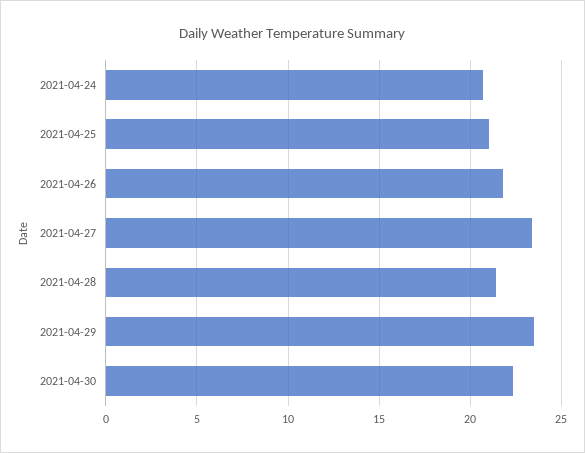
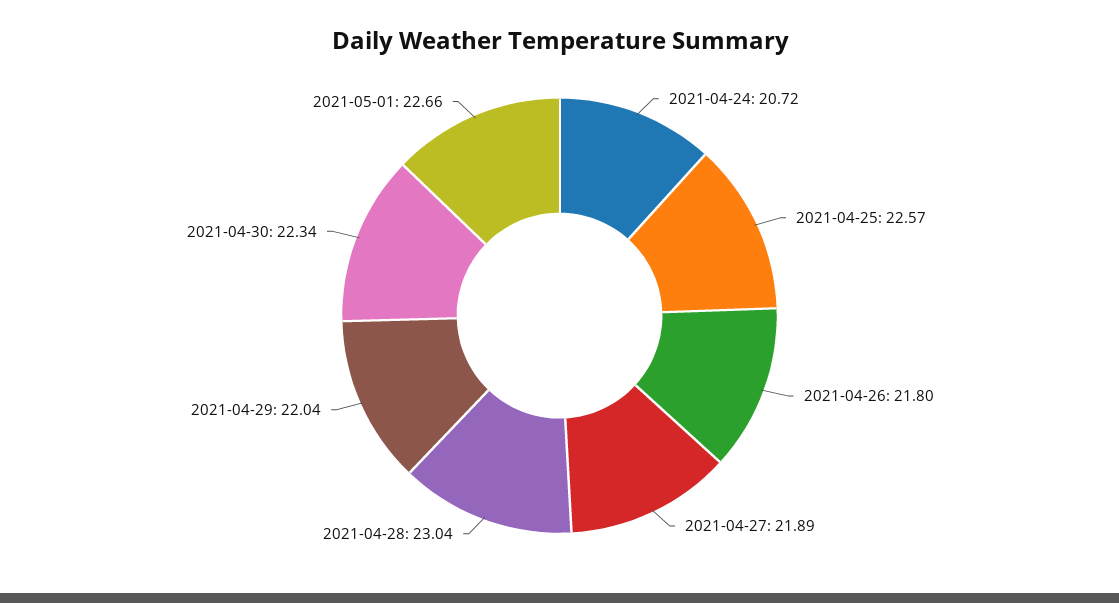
2021-04-25: 21 -> 22.57
2021-04-27: 23.5 -> 21.89
2021-04-28: 21.5 -> 23.04
2021-04-29: 23.5 -> 22.04
2021-05-01: none -> 22.66

